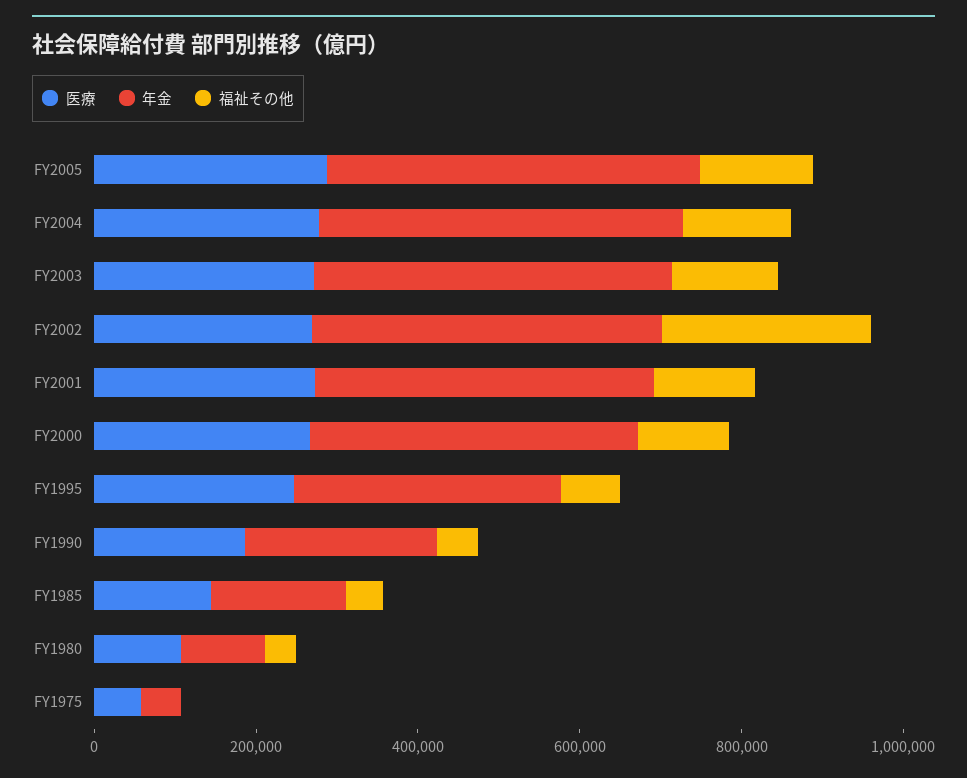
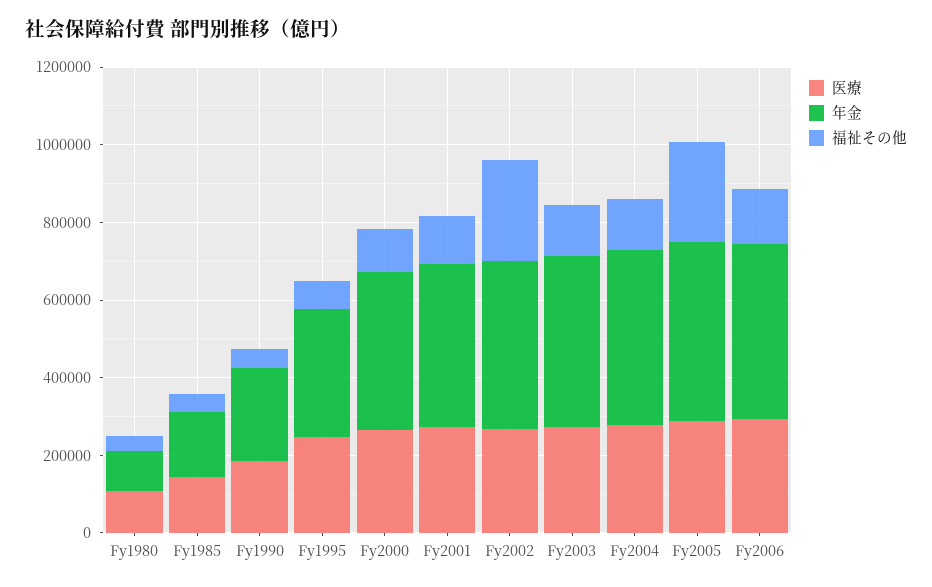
福祉その他, FY2005: 150000 -> 250000
医療, FY1975: 50000 -> none
年金, FY1975: 50000 -> none
福祉その他, FY1975: 0 -> none
医療, Fy2006: none -> 300000
年金, Fy2006: none -> 450000
福祉その他, Fy2006: none -> 150000

